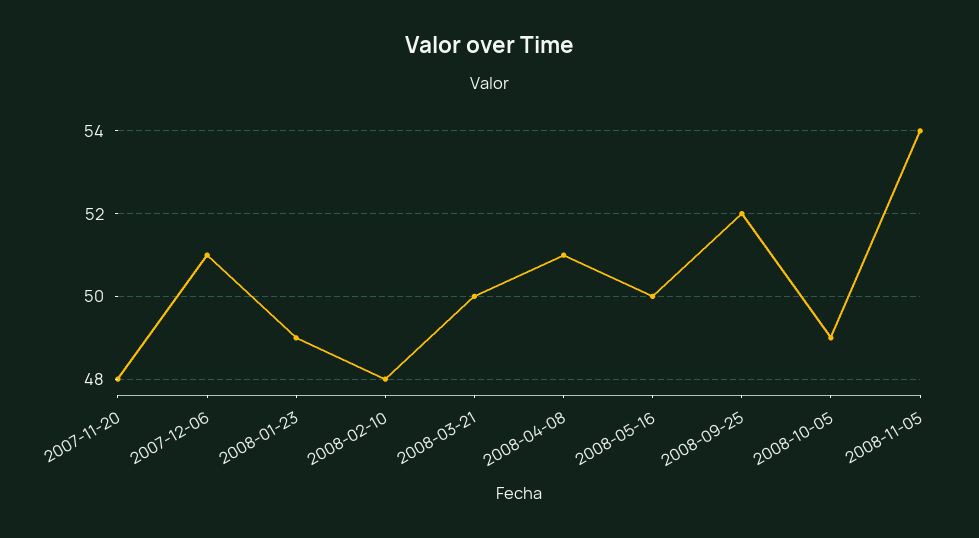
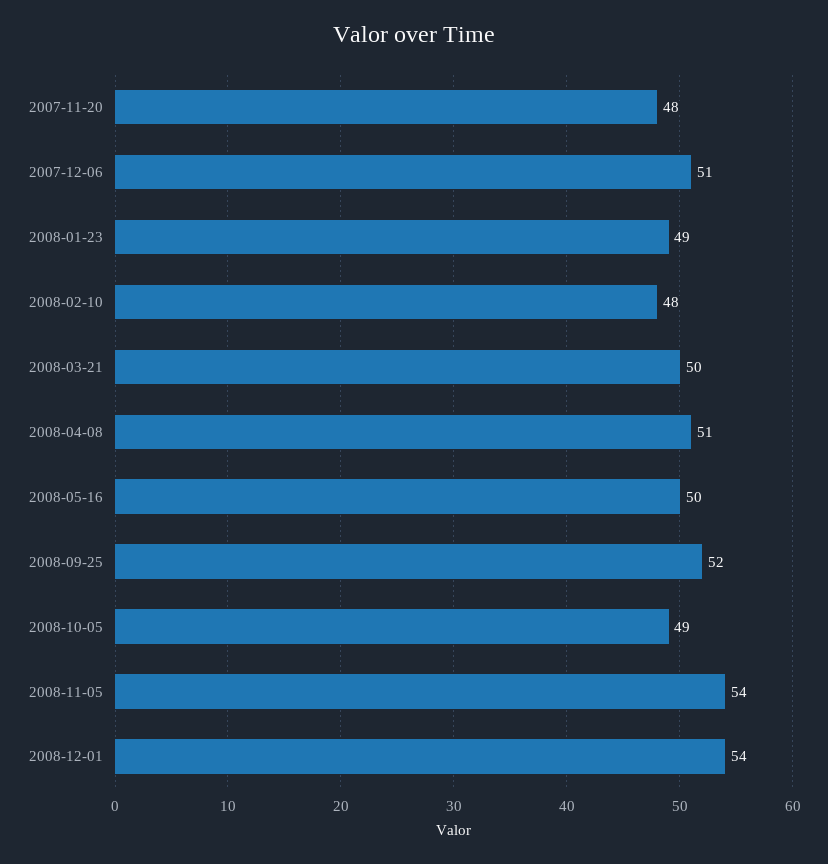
2008-12-01: none -> 54

